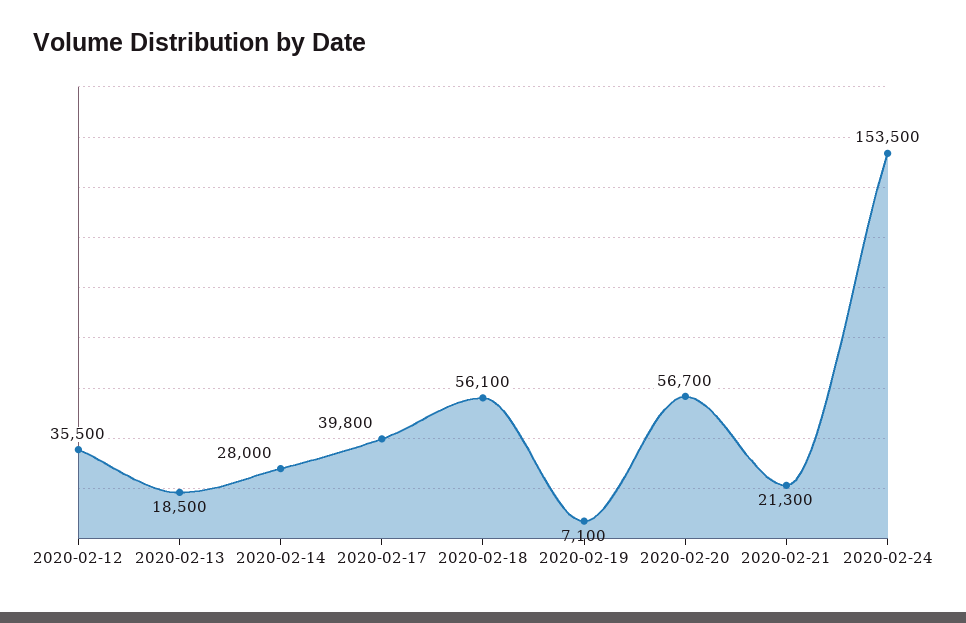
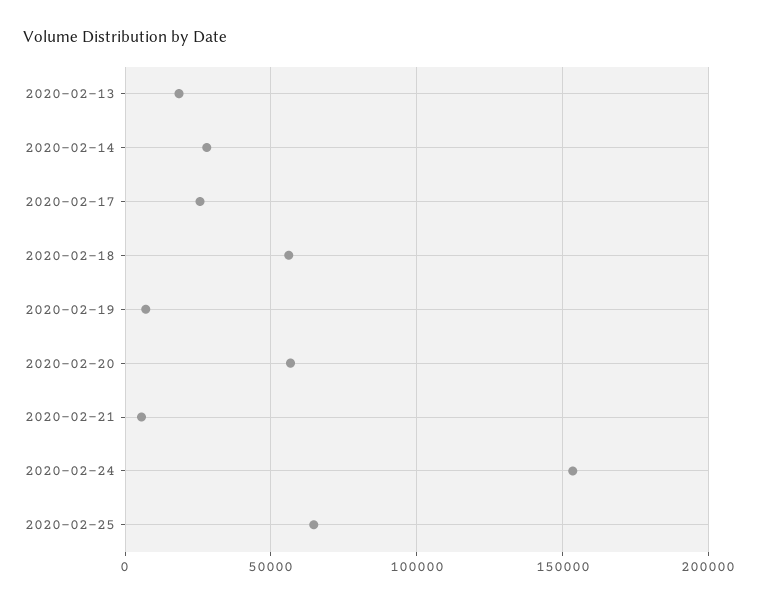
2020-02-12: 35500 -> none
2020-02-17: 39800 -> 25000
2020-02-21: 21300 -> 5000
2020-02-25: none -> 65000

